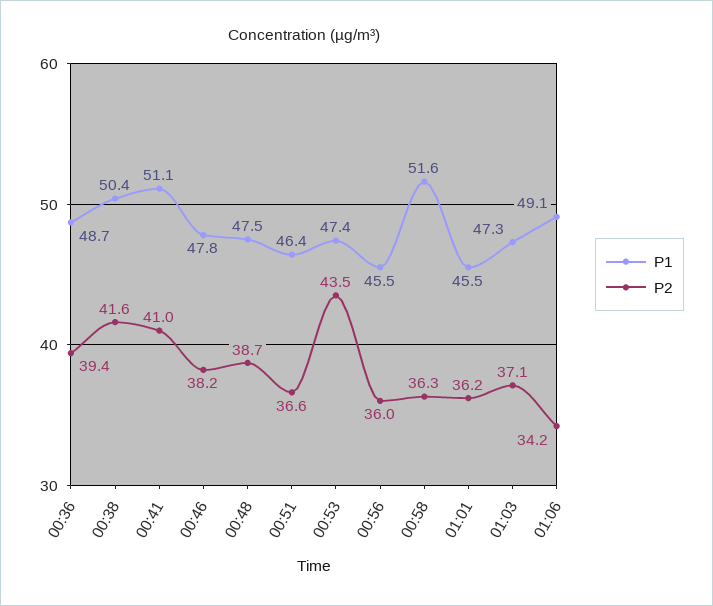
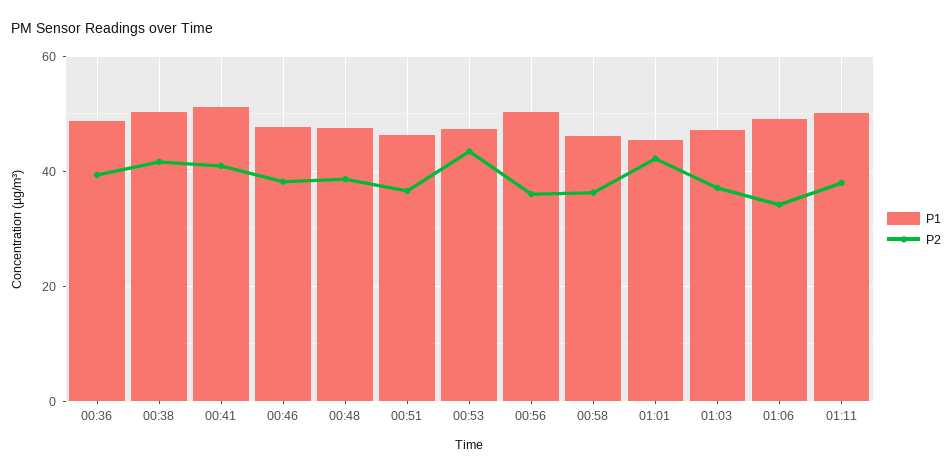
P1, 00:56: 45.5 -> 50
P1, 00:58: 51.6 -> 46
P2, 01:01: 36.2 -> 42
P1, 01:11: none -> 50
P2, 01:11: none -> 38

